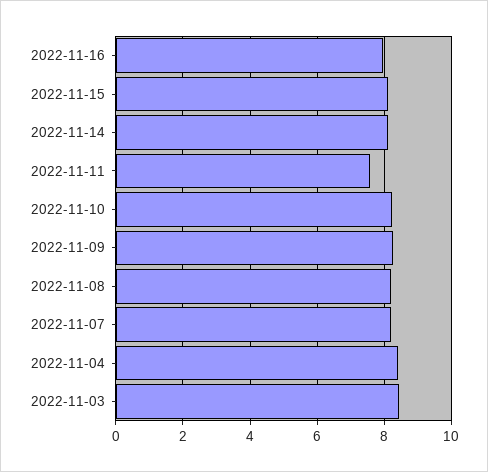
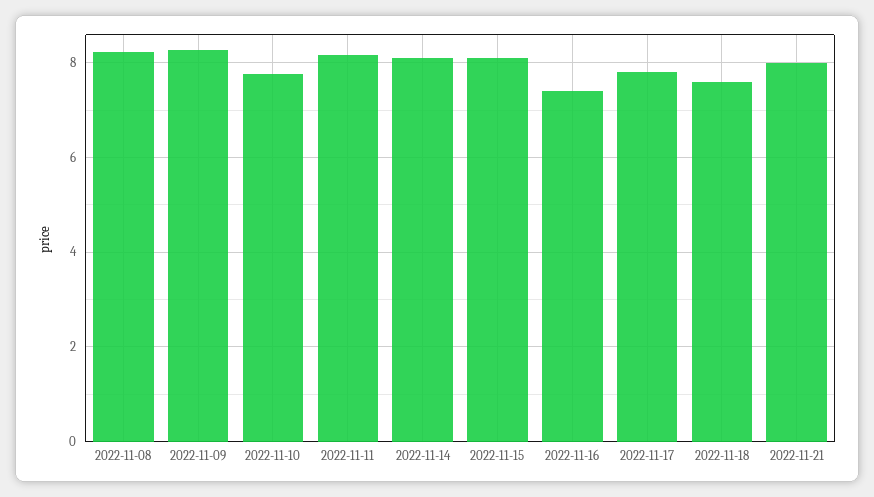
2022-11-16: 8 -> 7.4
2022-11-11: 7.6 -> 8.2
2022-11-10: 8.2 -> 7.8
2022-11-07: 8.2 -> none
2022-11-04: 8.4 -> none
2022-11-03: 8.4 -> none
2022-11-17: none -> 7.8
2022-11-18: none -> 7.6
2022-11-21: none -> 8

